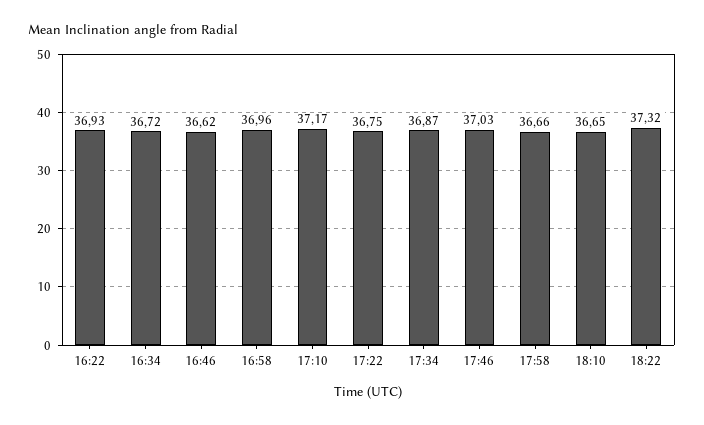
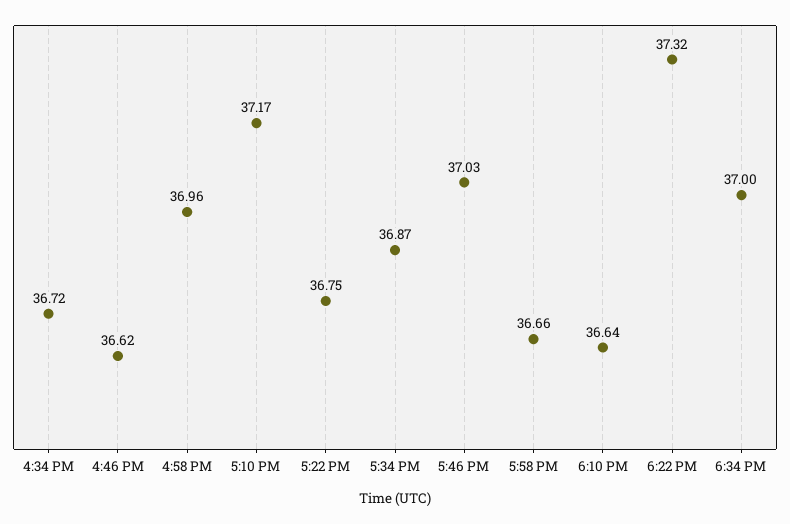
16:22: 36.93 -> none
18:10: 36.65 -> 36.64
6:34 PM: none -> 37

